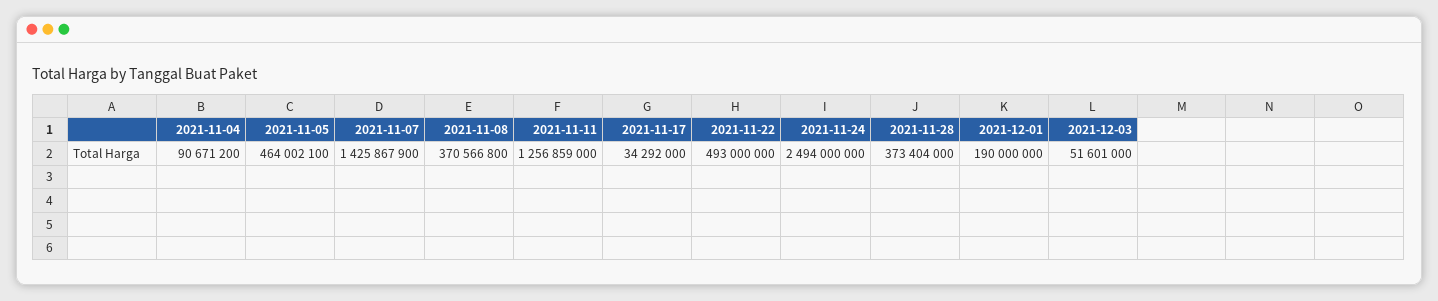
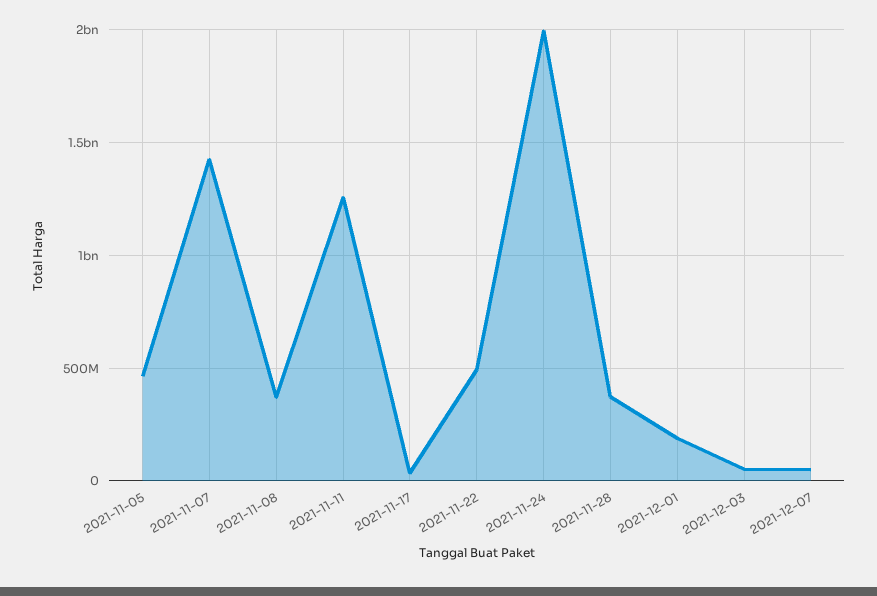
2021-11-04: 90671200 -> none
2021-11-24: 2494000000 -> 2000000000
2021-12-07: none -> 50000000

